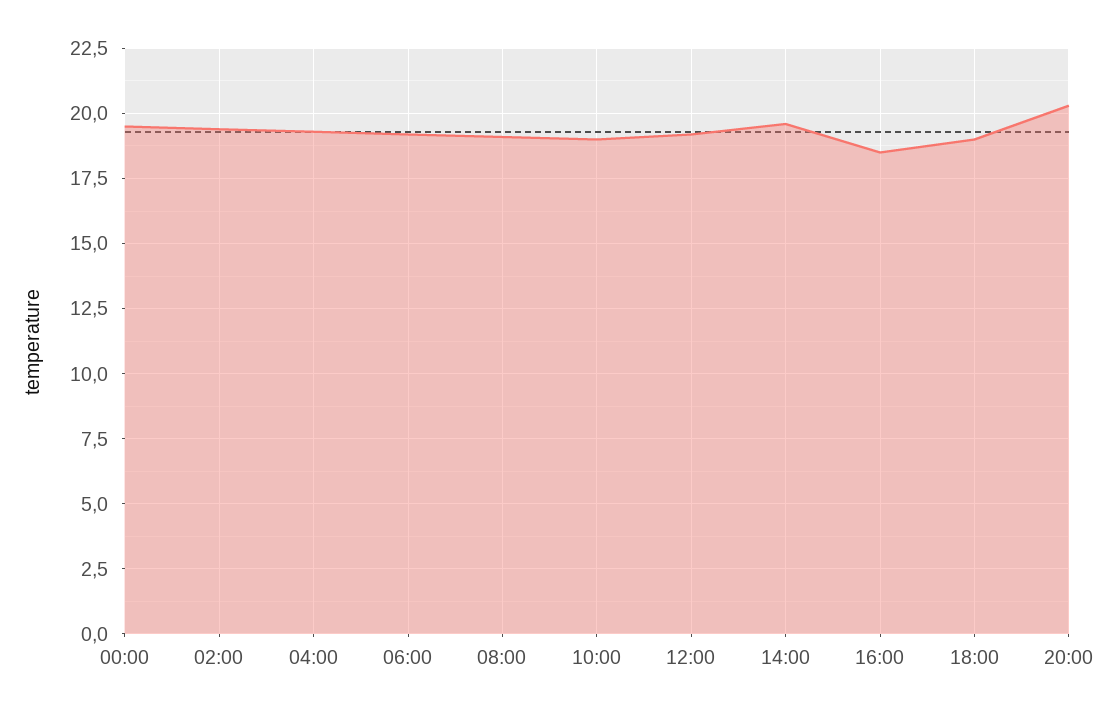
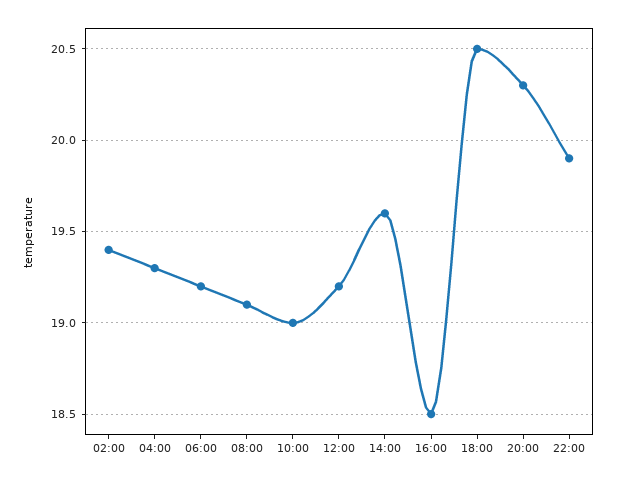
00:00: 19.5 -> none
18:00: 19 -> 20.5
22:00: none -> 19.9

